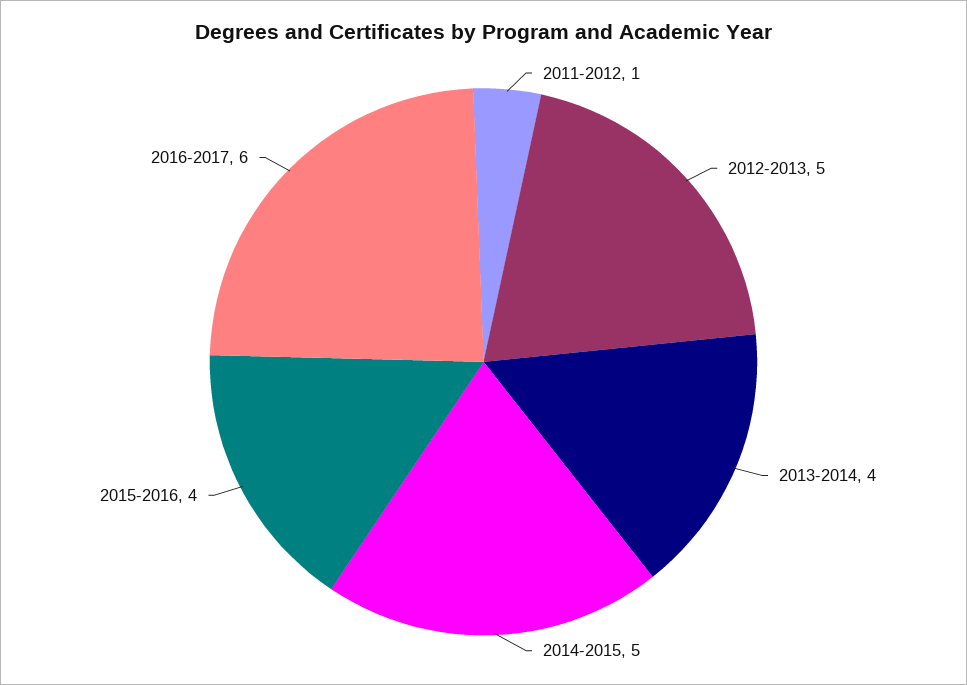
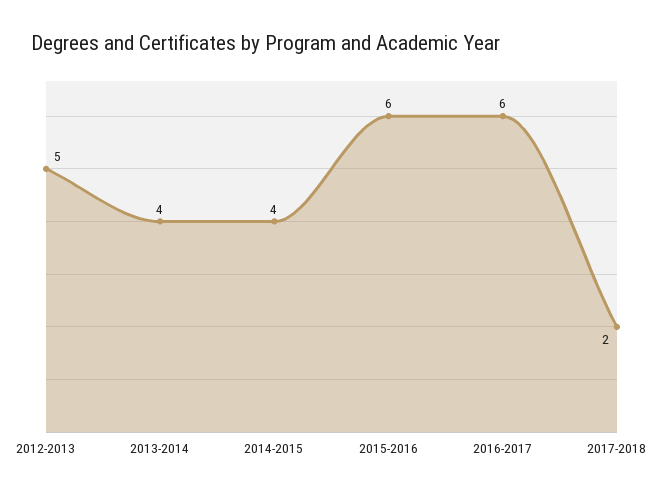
2011-2012: 1 -> none
2014-2015: 5 -> 4
2015-2016: 4 -> 6
2017-2018: none -> 2

